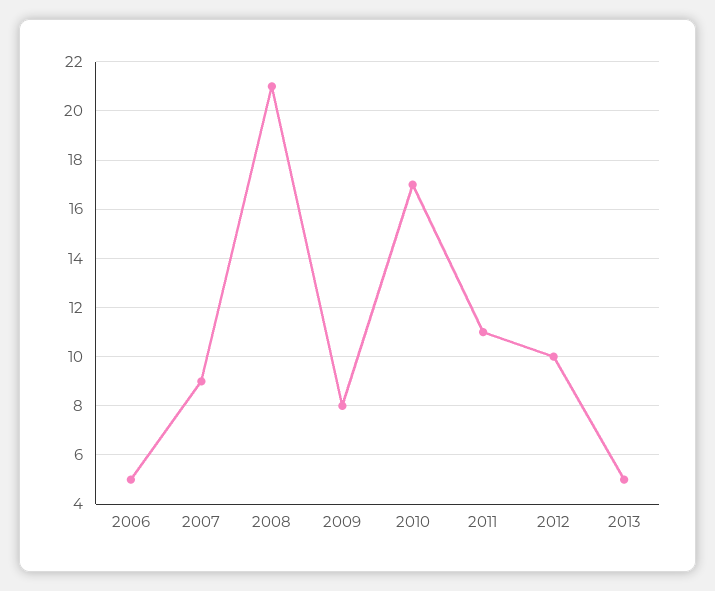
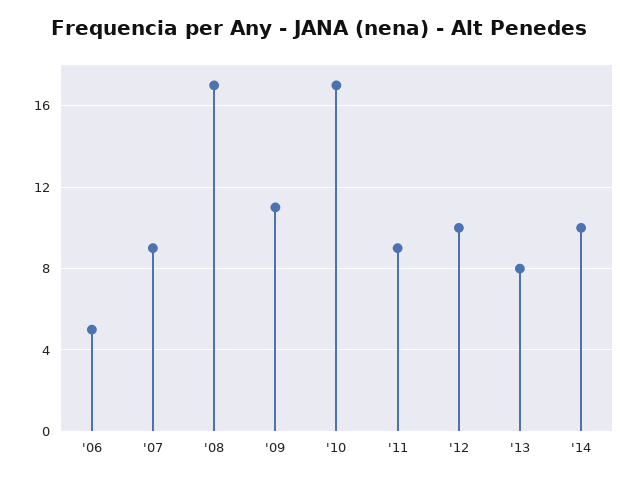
2008: 21 -> 17
2009: 8 -> 11
2011: 11 -> 9
2013: 5 -> 8
'14: none -> 10

